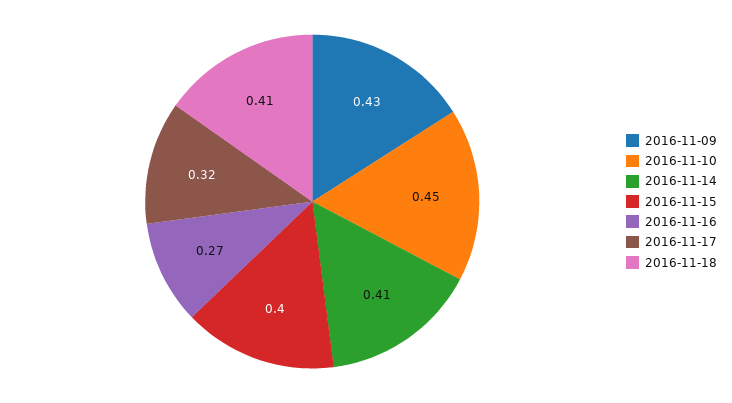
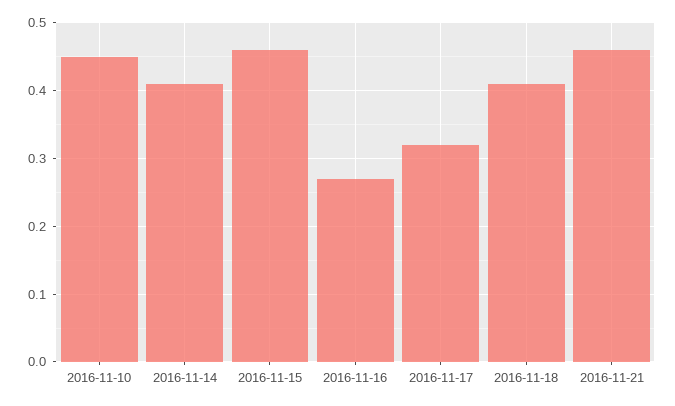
2016-11-09: 0.43 -> none
2016-11-15: 0.4 -> 0.46
2016-11-21: none -> 0.46

